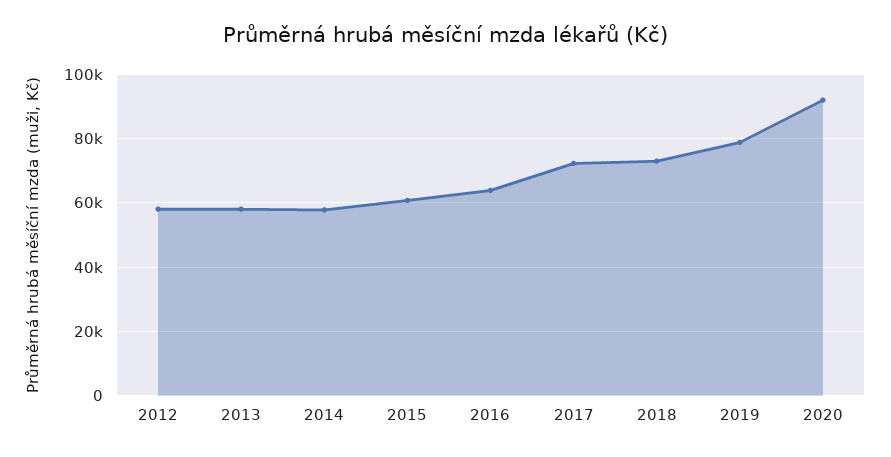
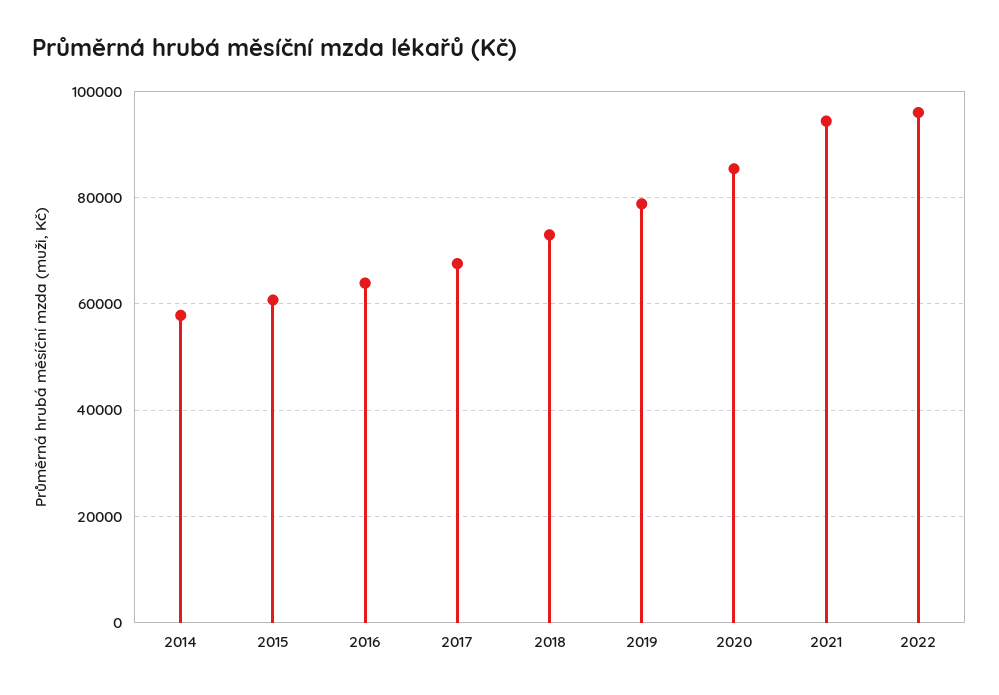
2012: 58000 -> none
2013: 58000 -> none
2017: 72000 -> 68000
2020: 92000 -> 86000
2021: none -> 94000
2022: none -> 96000

